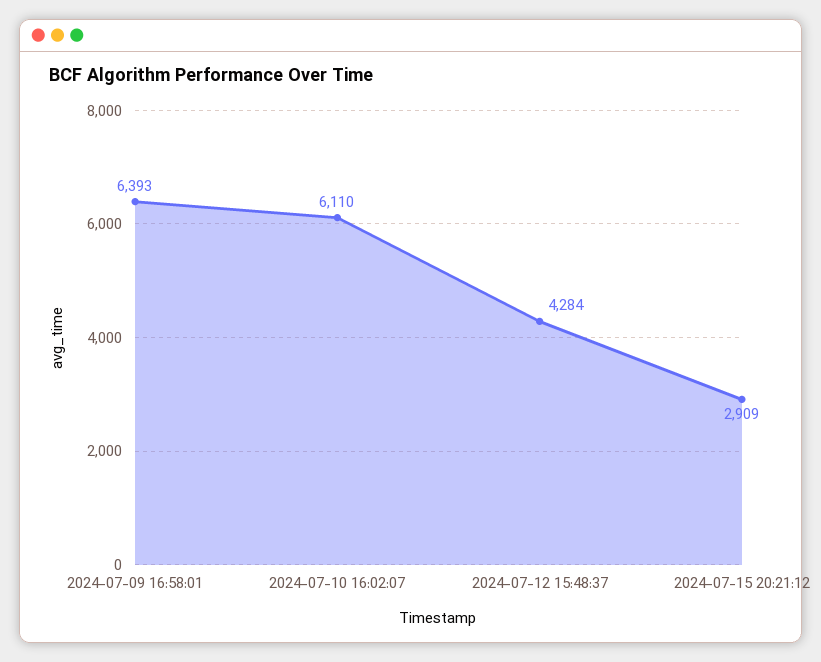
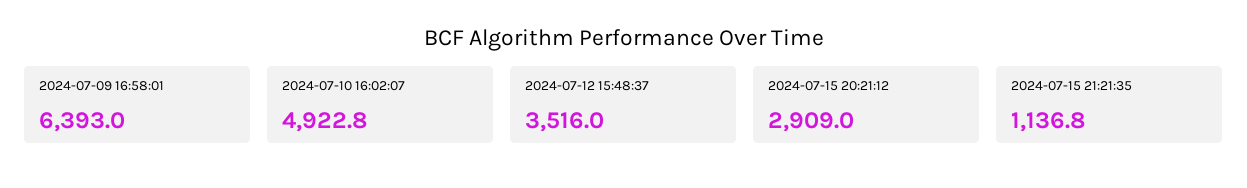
2024-07-10 16:02:07: 6110 -> 4922.8
2024-07-12 15:48:37: 4284 -> 3516
2024-07-15 21:21:35: none -> 1136.8

